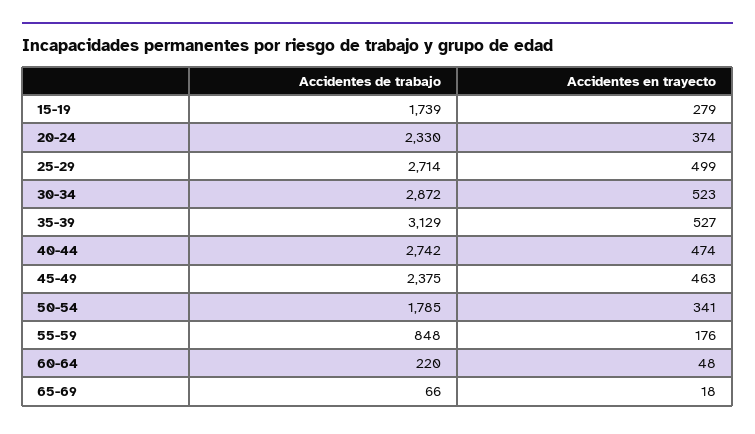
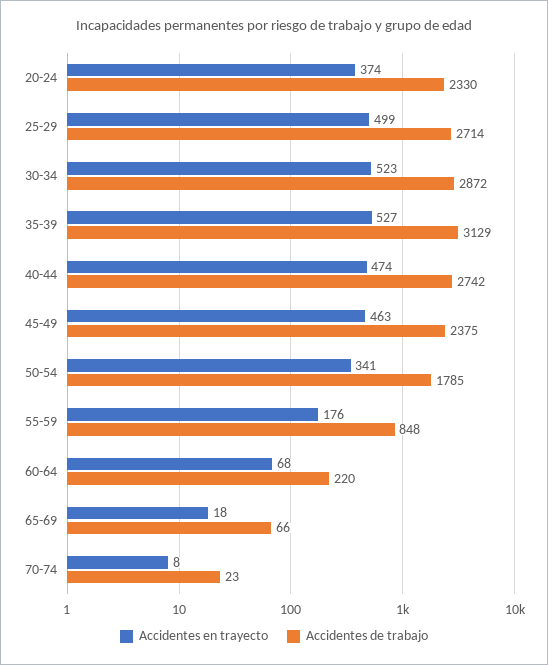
Accidentes de trabajo, 15-19: 1739 -> none
Accidentes en trayecto, 15-19: 279 -> none
Accidentes en trayecto, 60-64: 48 -> 68
Accidentes en trayecto, 70-74: none -> 8
Accidentes de trabajo, 70-74: none -> 23

